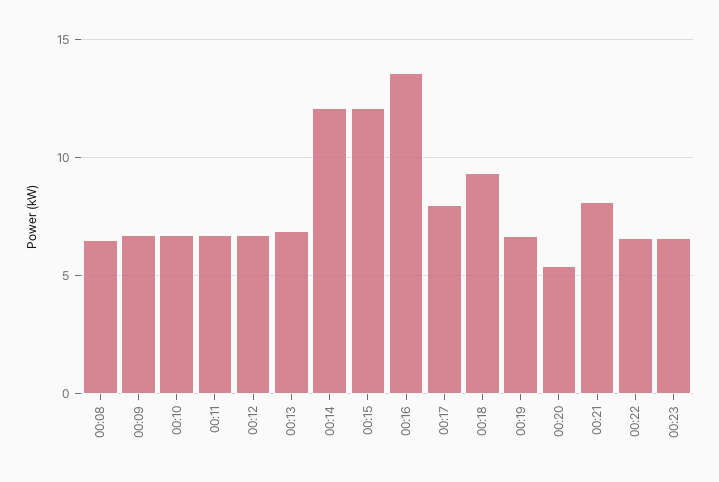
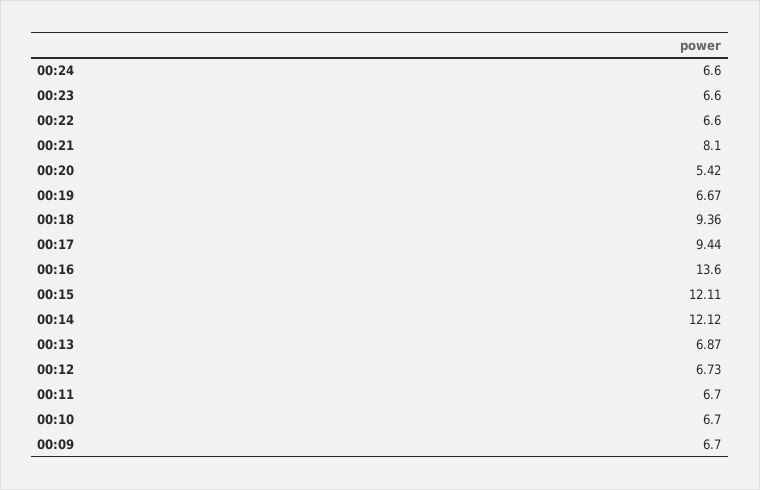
00:08: 6.5 -> none
00:17: 8 -> 9.44
00:24: none -> 6.6

